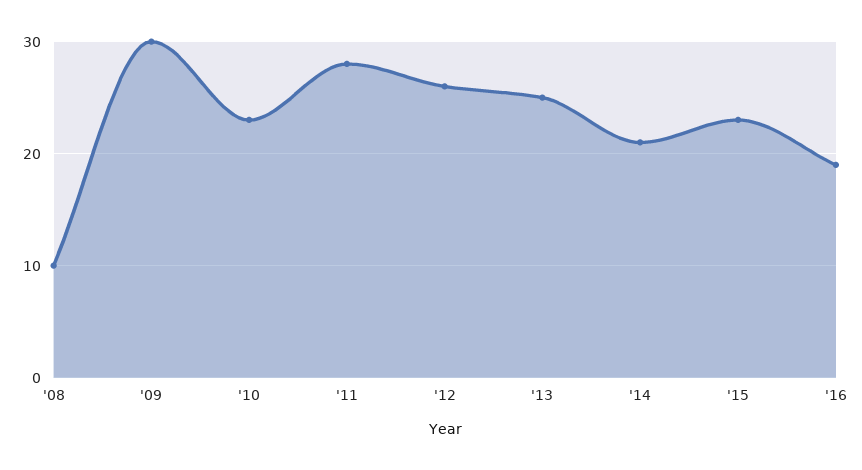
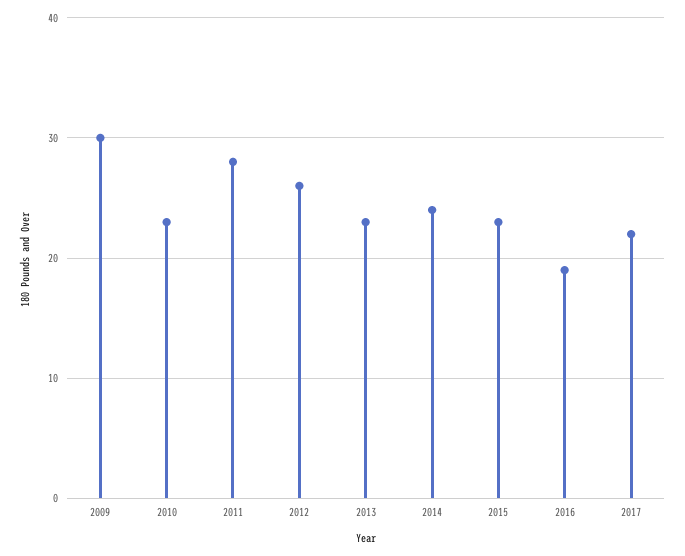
'08: 10 -> none
'13: 25 -> 23
'14: 21 -> 24
2017: none -> 22

